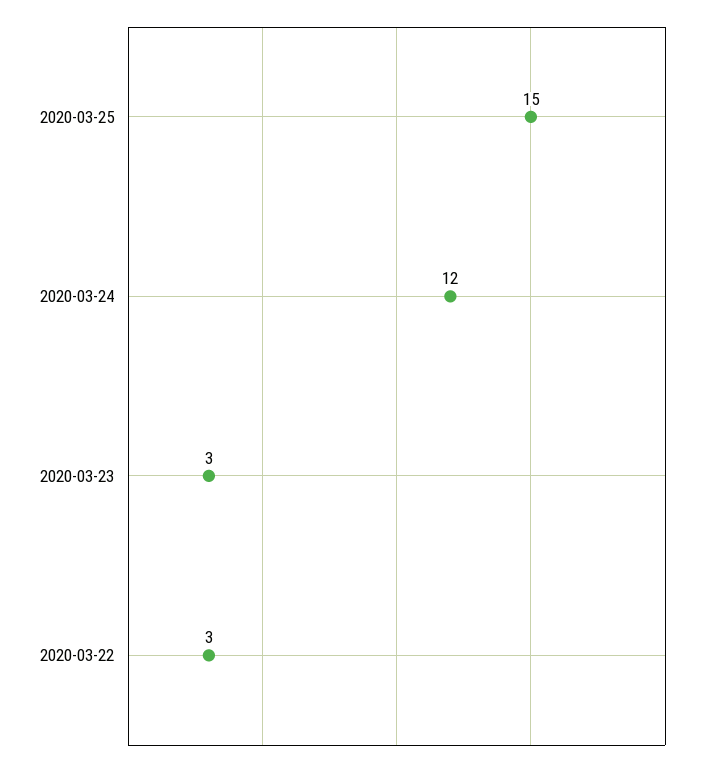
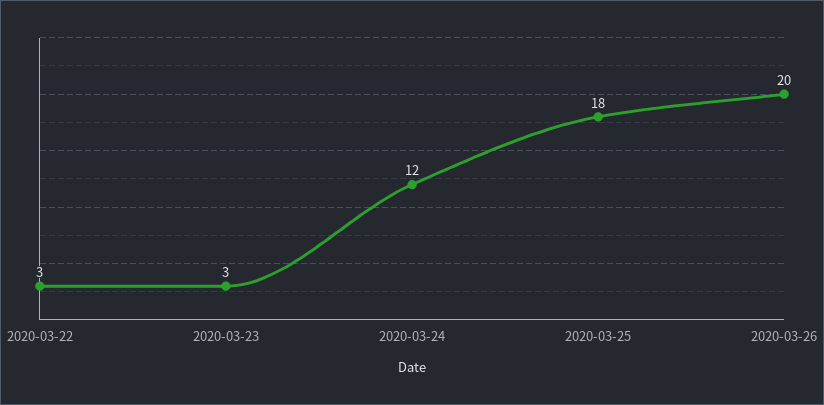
2020-03-25: 15 -> 18
2020-03-26: none -> 20

